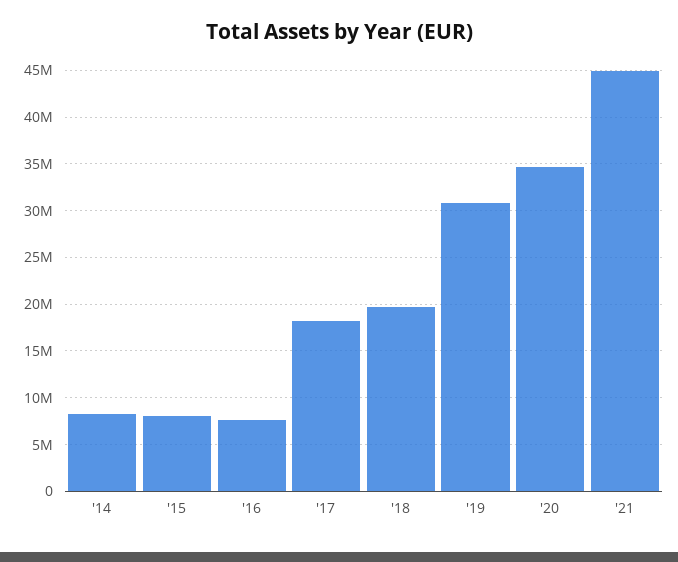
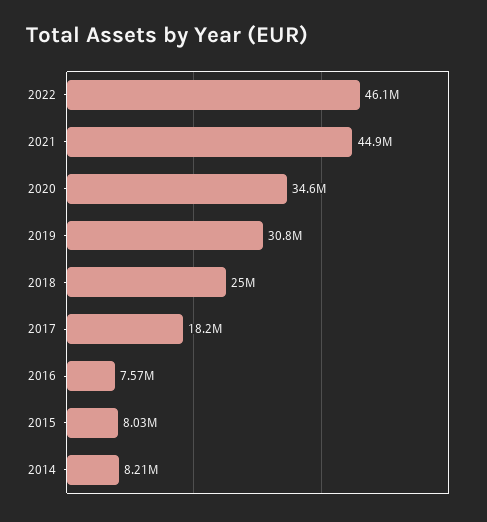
'18: 20000000 -> 25000000
2022: none -> 46100000

